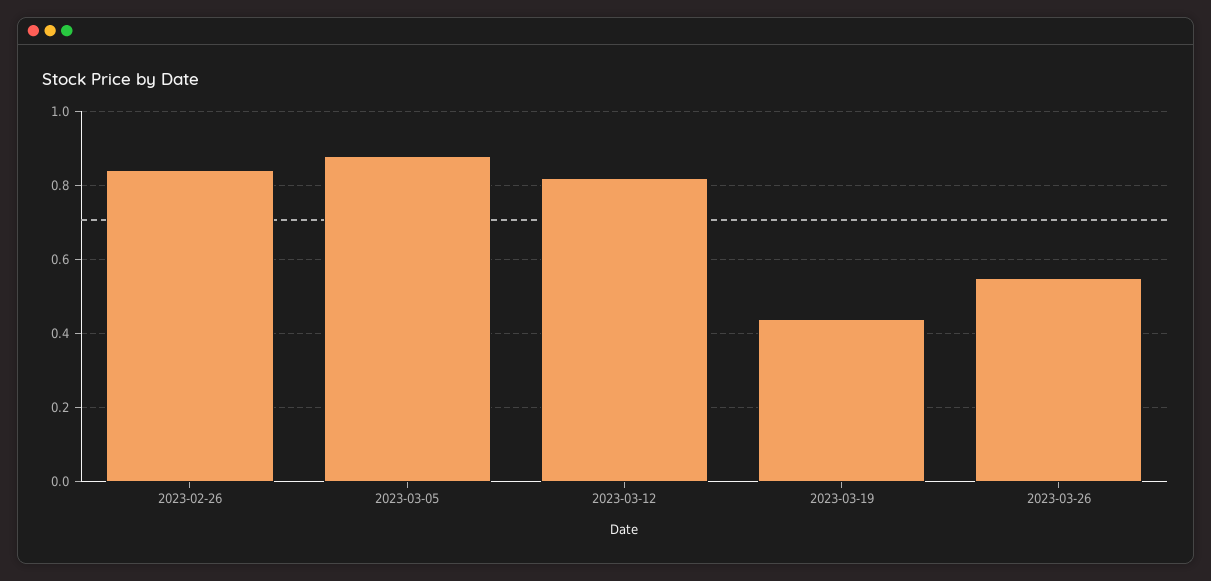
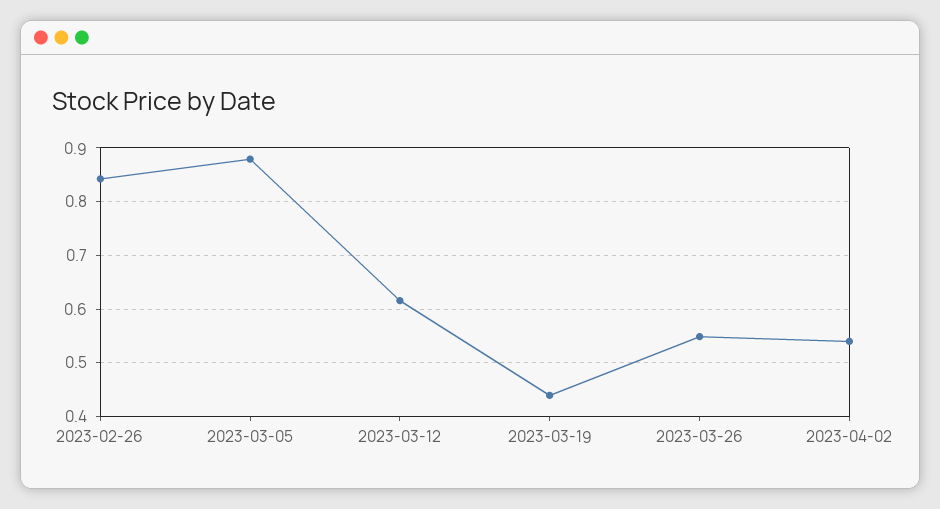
2023-03-12: 0.82 -> 0.62
2023-04-02: none -> 0.54

